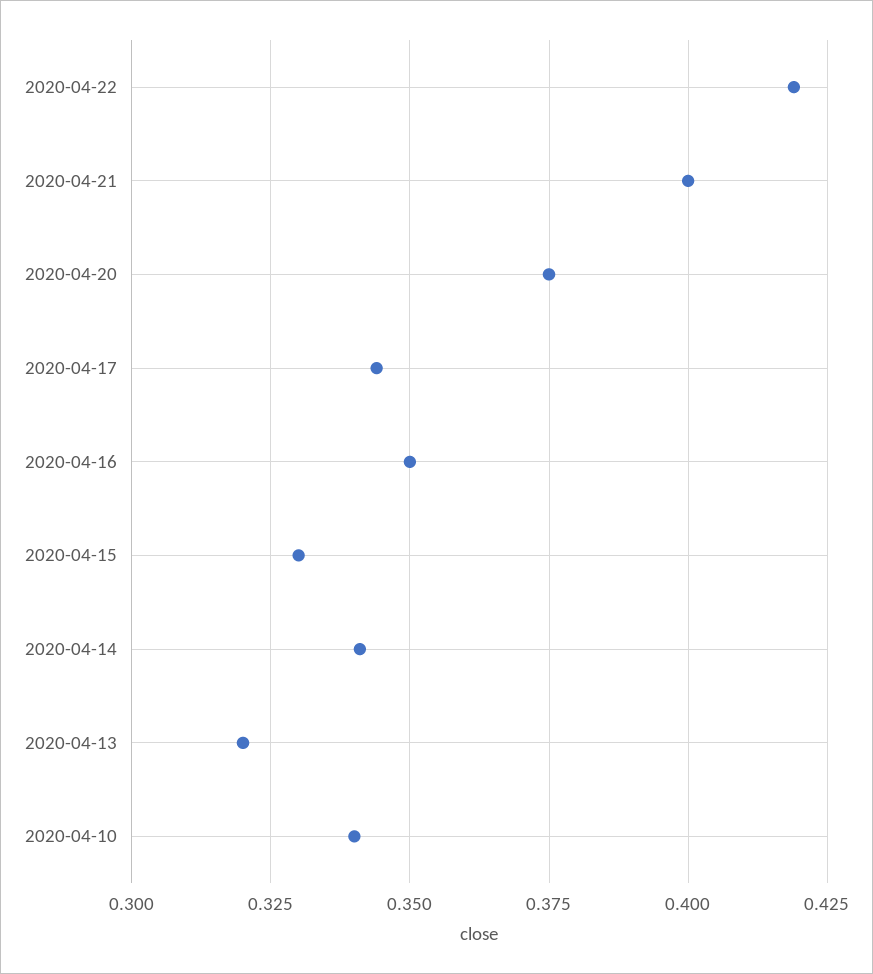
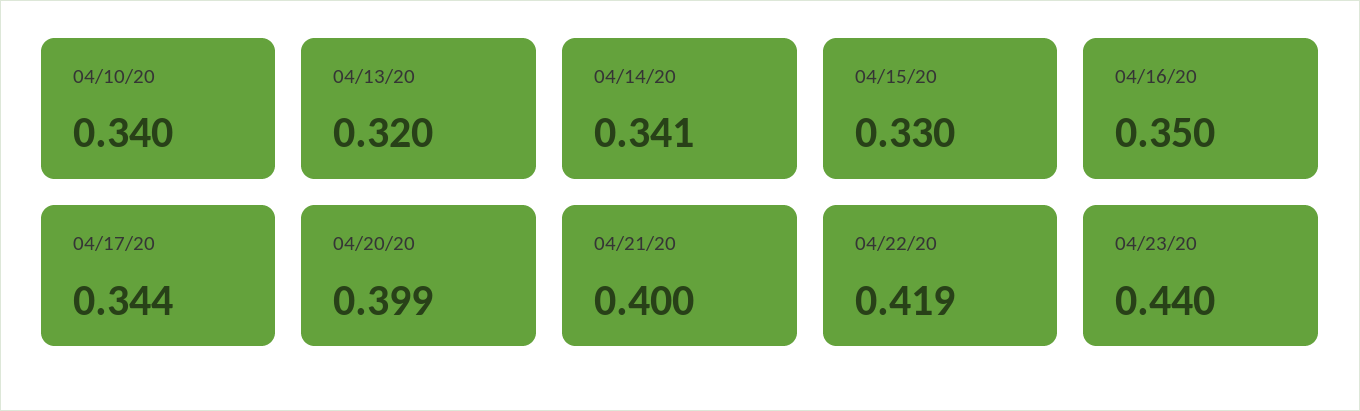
2020-04-20: 0.375 -> 0.399
04/23/20: none -> 0.44

